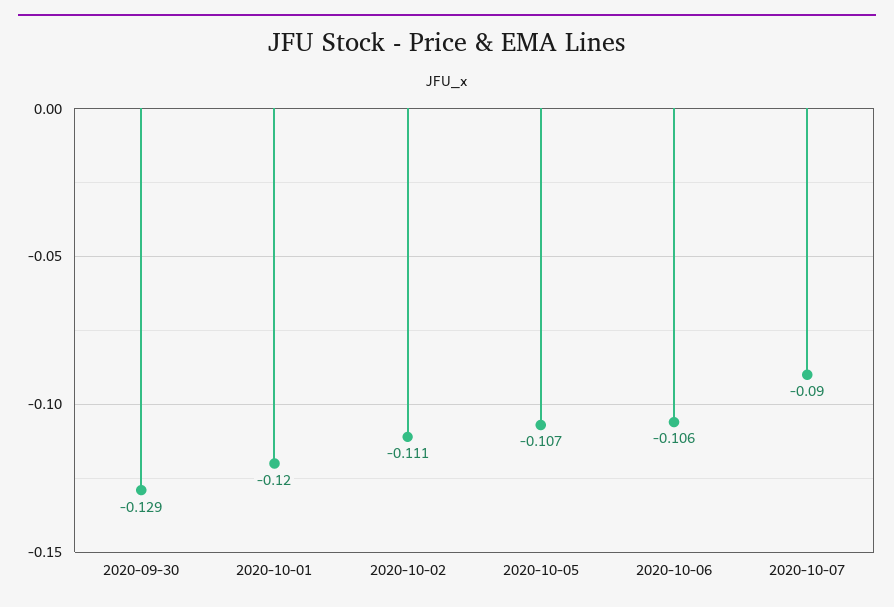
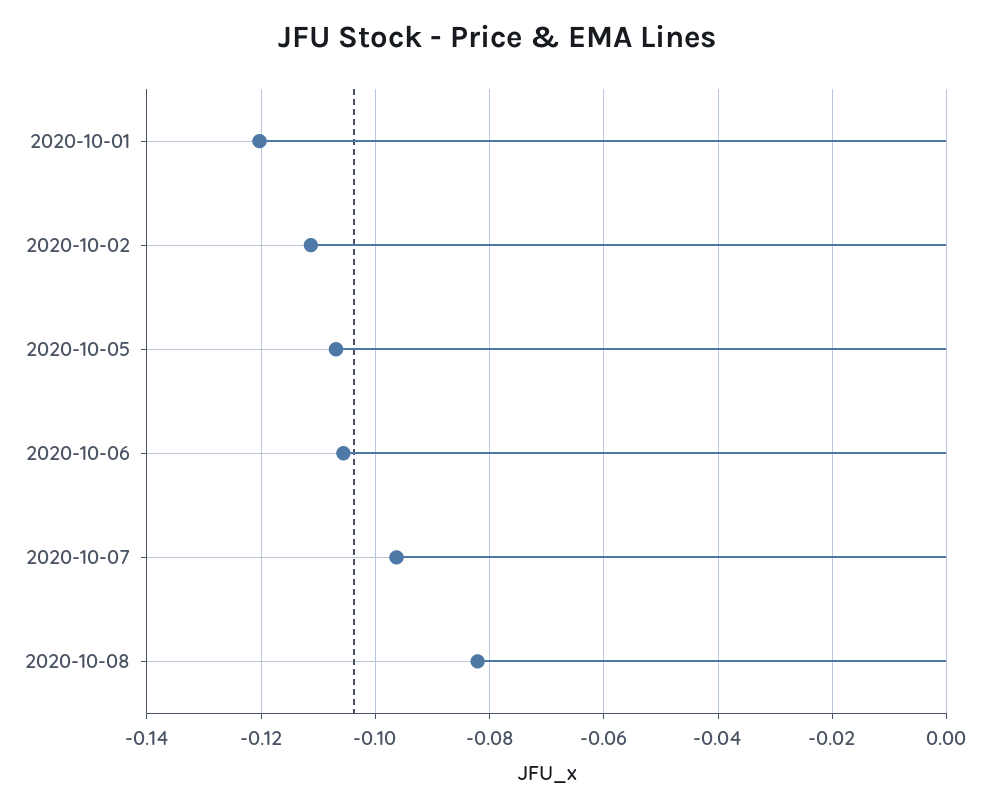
2020-09-30: -0.129 -> none
2020-10-07: -0.09 -> -0.096
2020-10-08: none -> -0.082

